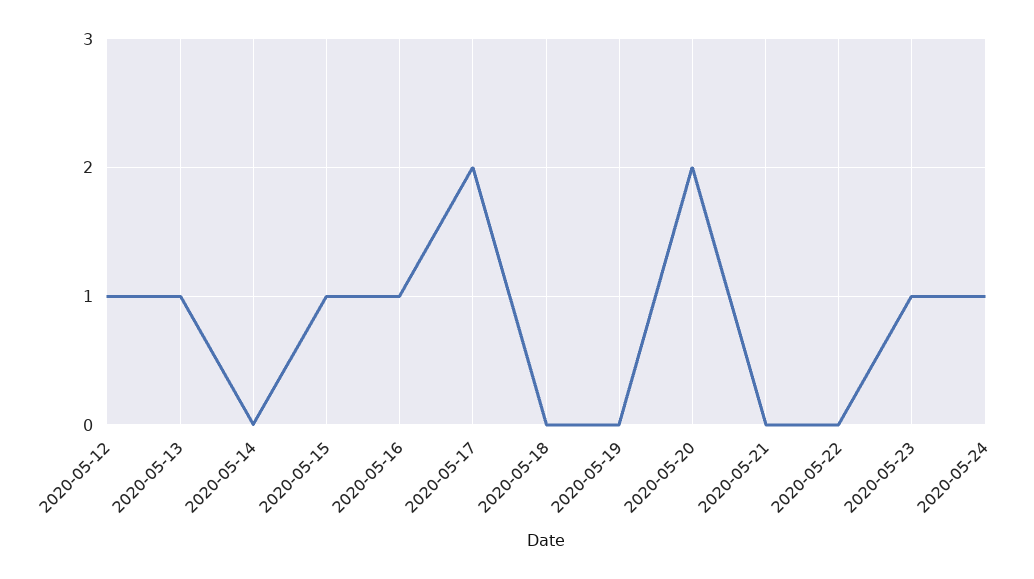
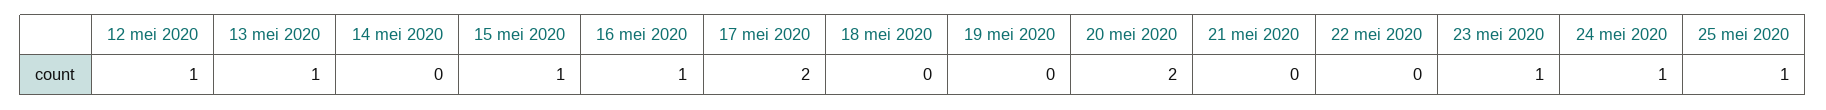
25 mei 2020: none -> 1

